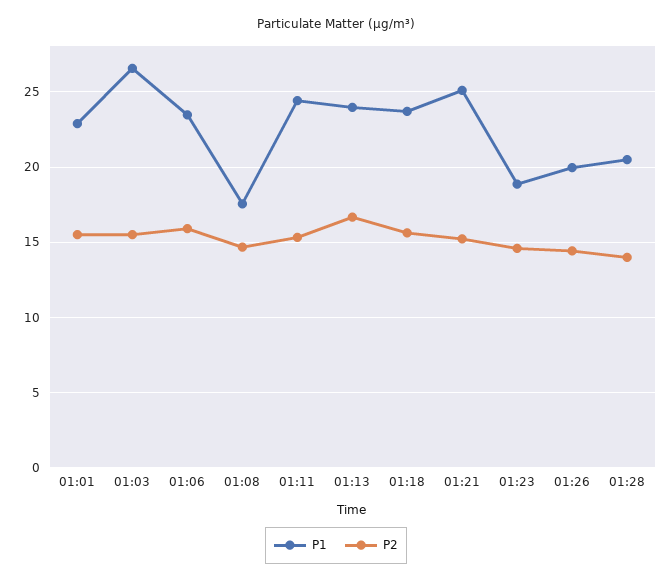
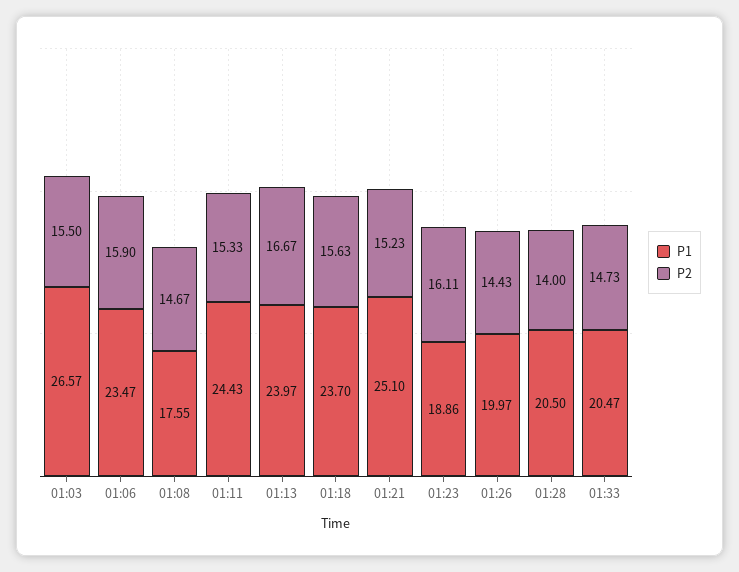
P1, 01:01: 23 -> none
P2, 01:01: 15.5 -> none
P2, 01:23: 14.5 -> 16.11
P1, 01:33: none -> 20.47
P2, 01:33: none -> 14.73

